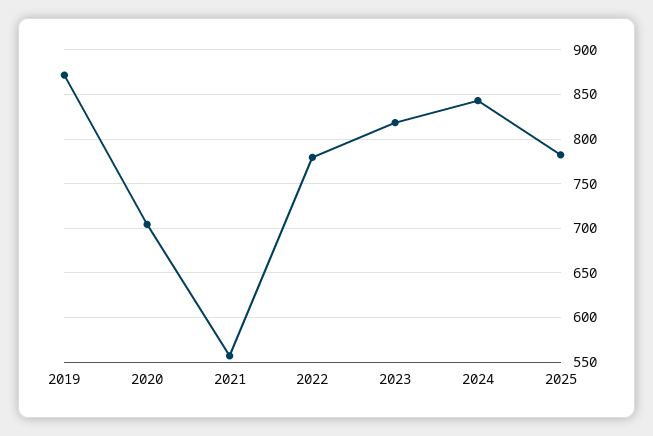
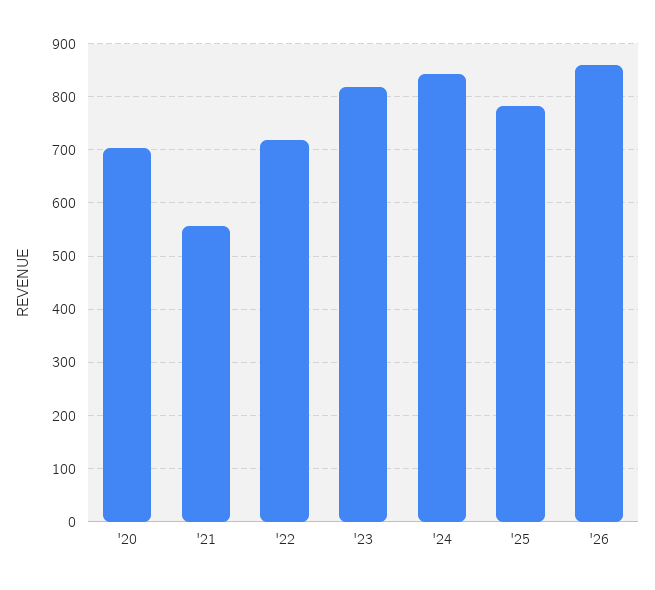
2019: 870 -> none
2022: 780 -> 720
'26: none -> 860

